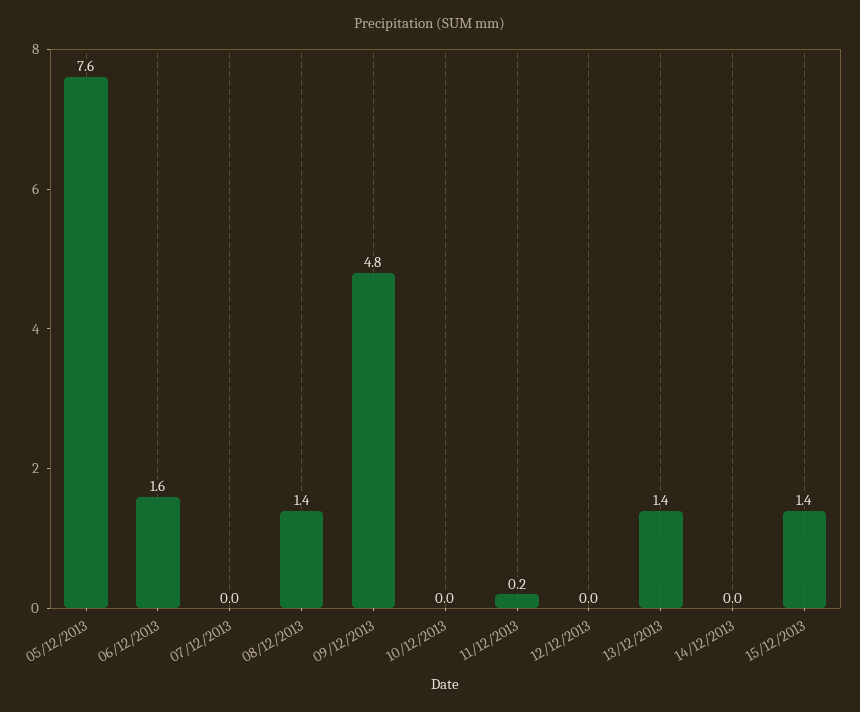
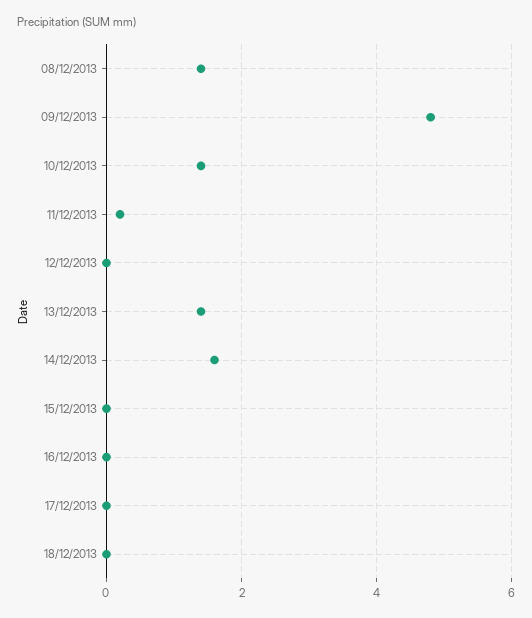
05/12/2013: 7.6 -> none
06/12/2013: 1.6 -> none
07/12/2013: 0 -> none
10/12/2013: 0 -> 1.5
14/12/2013: 0 -> 1.5
15/12/2013: 1.4 -> 0
16/12/2013: none -> 0
17/12/2013: none -> 0
18/12/2013: none -> 0

